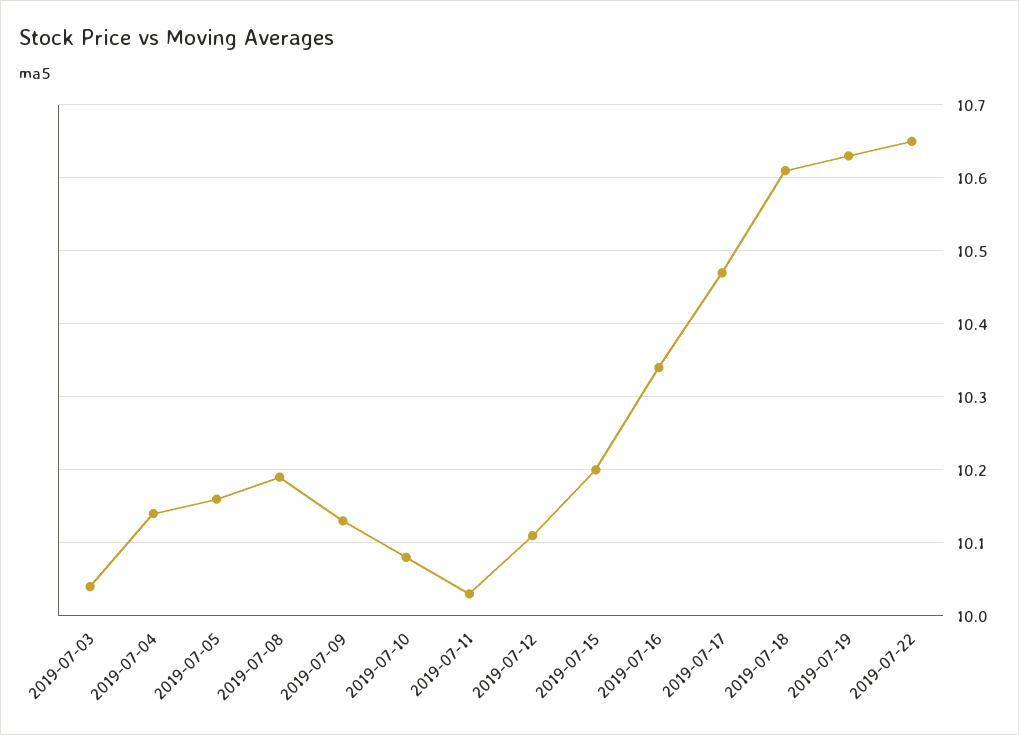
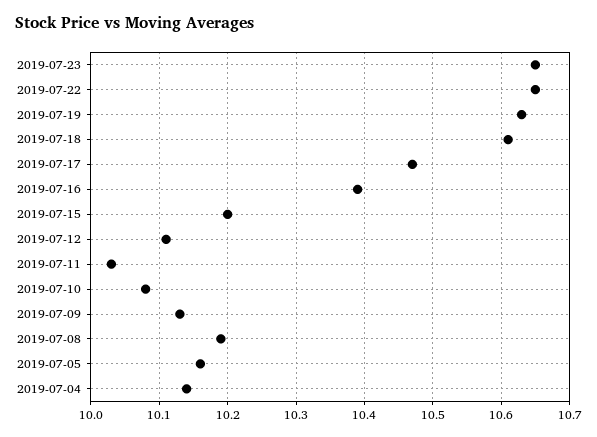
2019-07-03: 10.04 -> none
2019-07-16: 10.34 -> 10.39
2019-07-23: none -> 10.65

